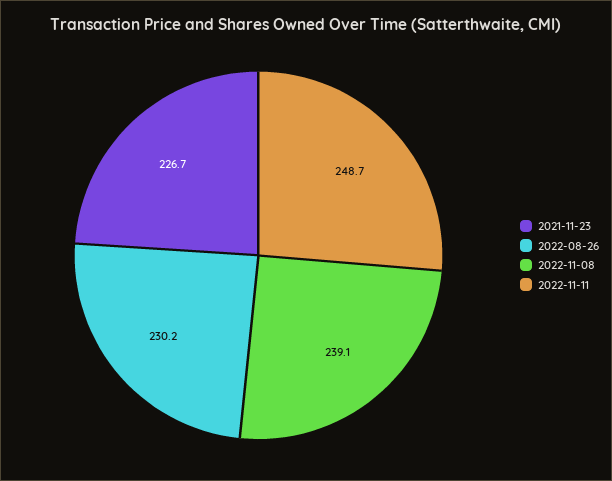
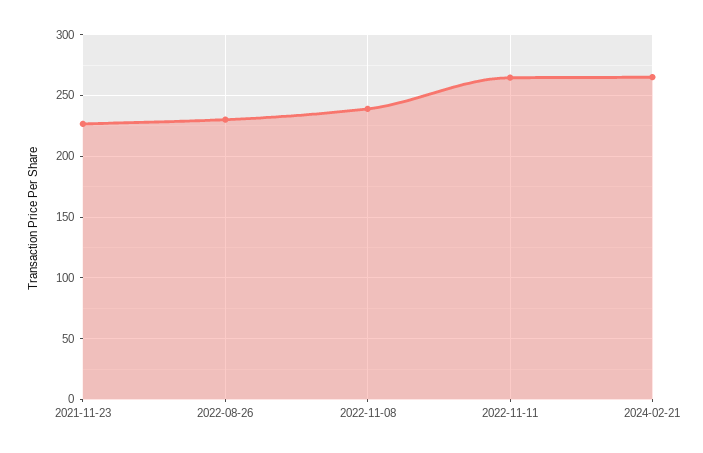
2022-11-11: 248.7 -> 265
2024-02-21: none -> 265

